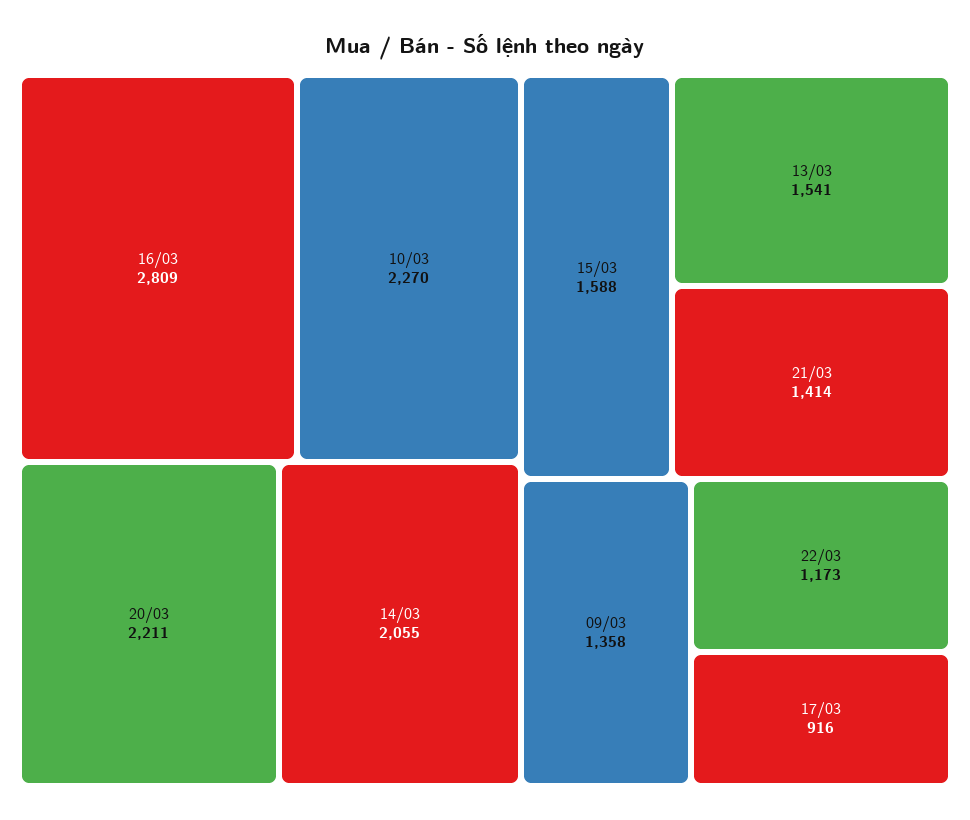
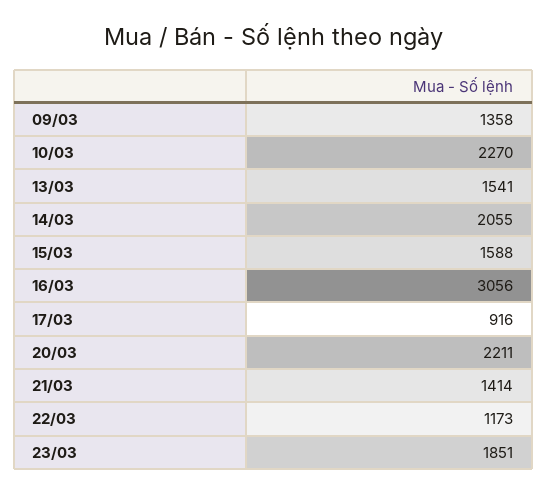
16/03: 2809 -> 3056
23/03: none -> 1851

